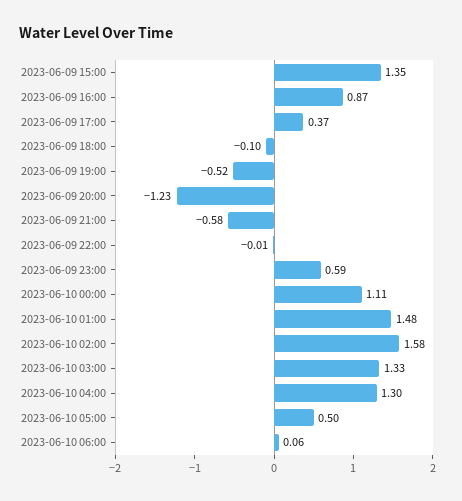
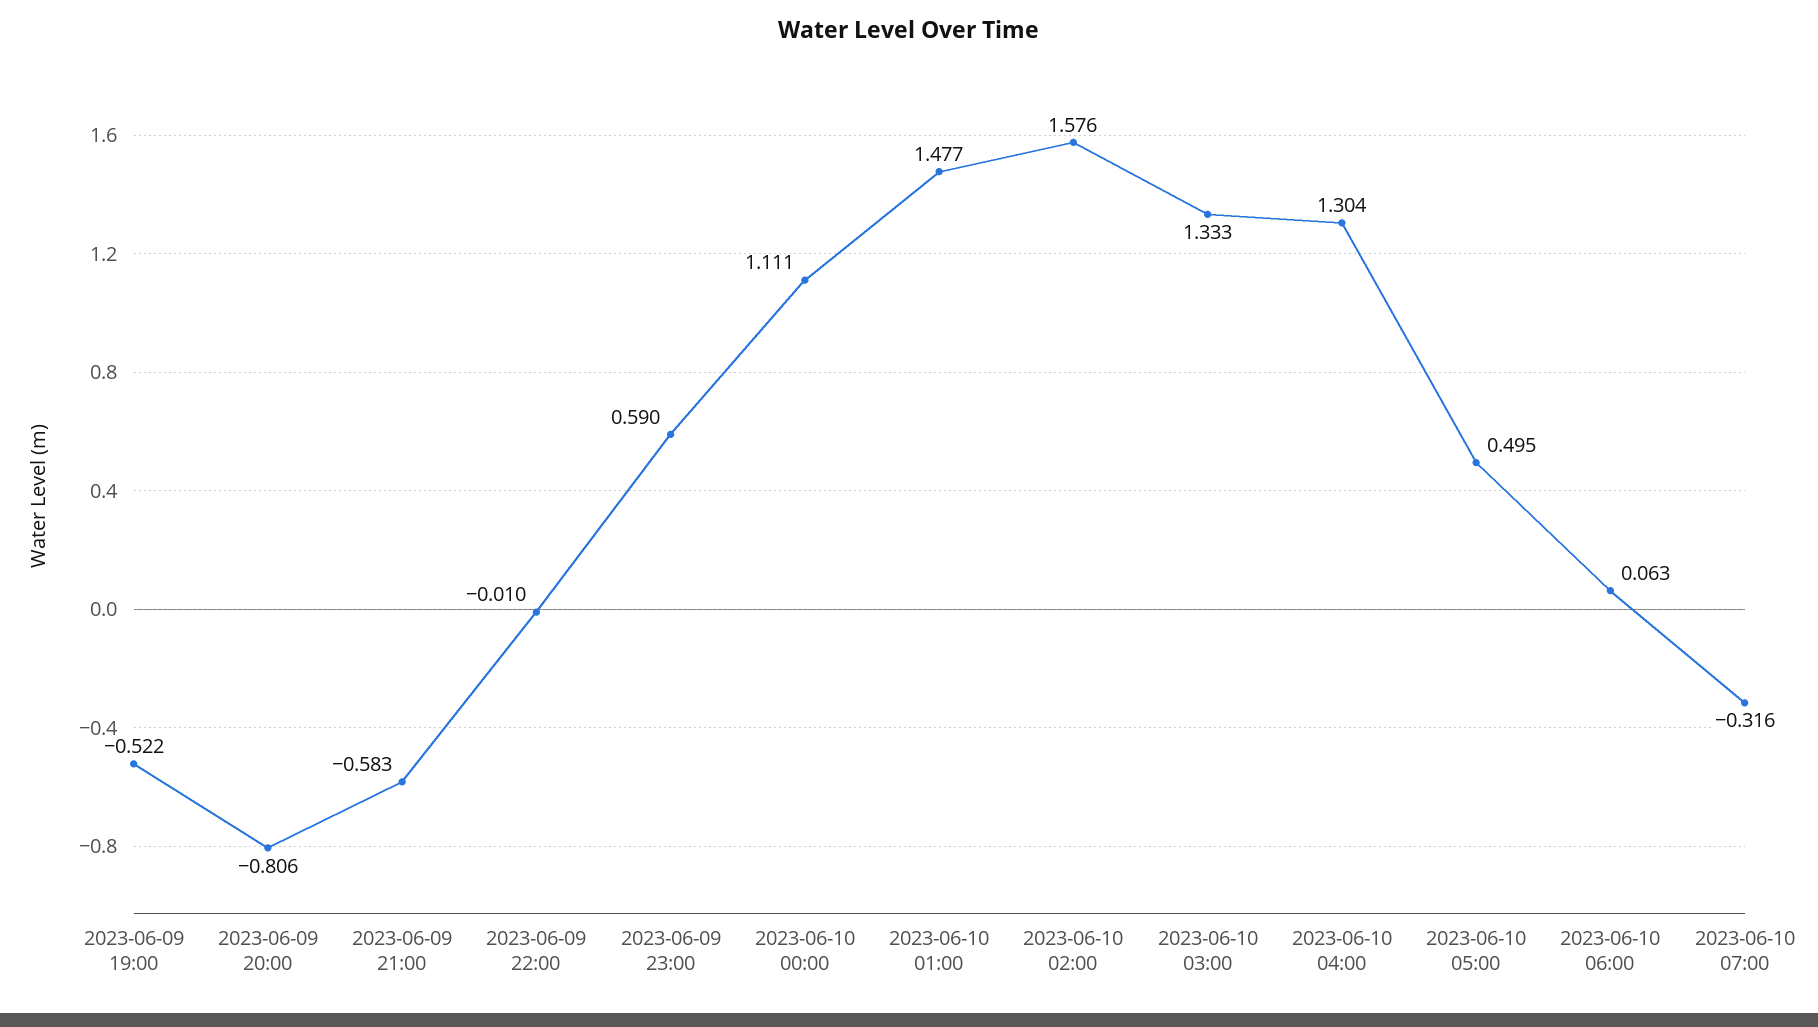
2023-06-09 15:00: 1.35 -> none
2023-06-09 16:00: 0.87 -> none
2023-06-09 17:00: 0.37 -> none
2023-06-09 18:00: -0.1 -> none
2023-06-09 20:00: -1.23 -> -0.806
2023-06-10 07:00: none -> -0.316

